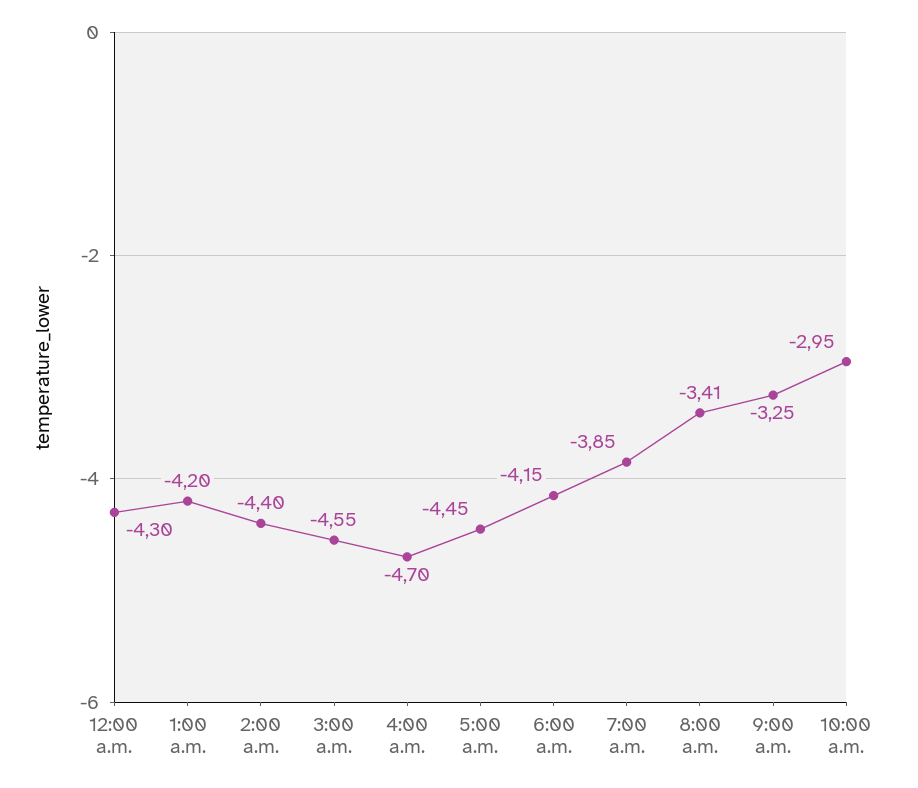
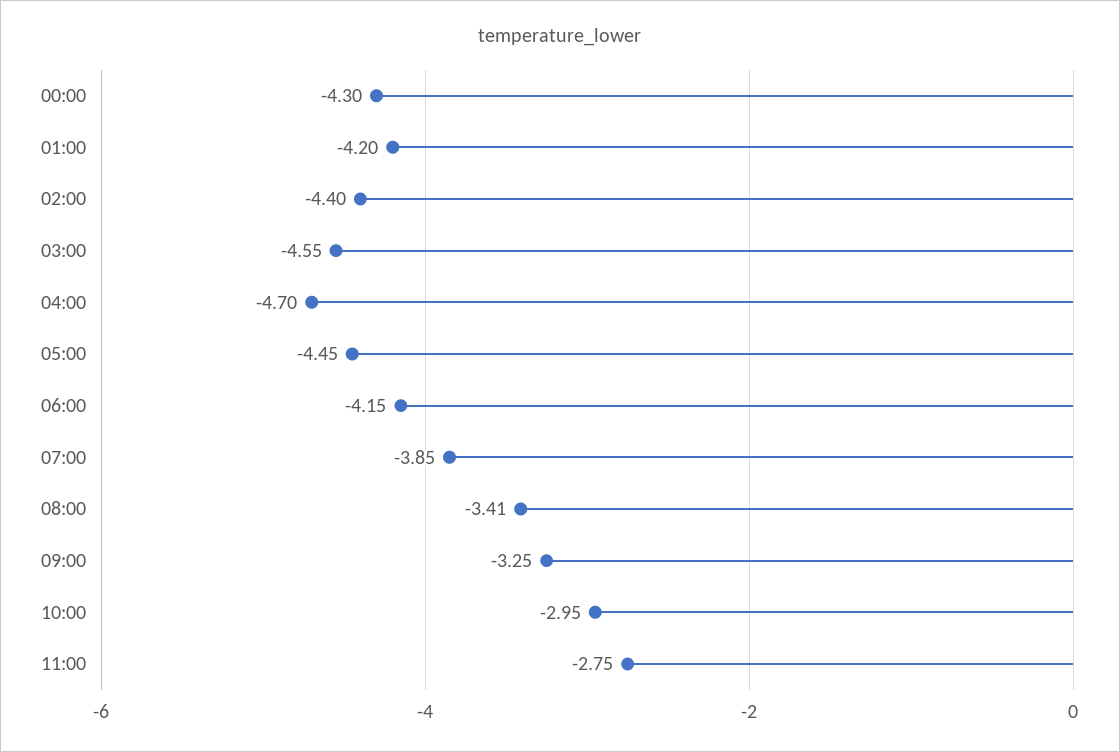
11:00: none -> -2.75

